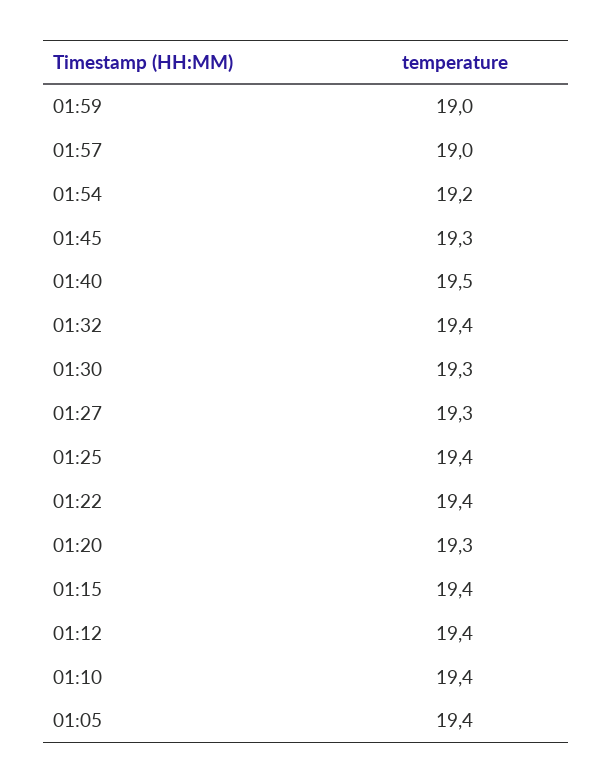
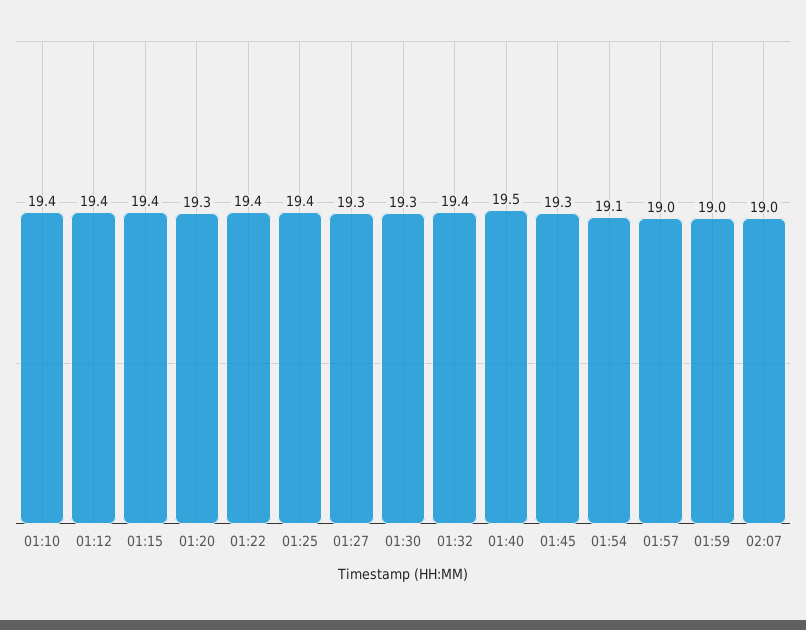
01:54: 19.2 -> 19.1
01:05: 19.4 -> none
02:07: none -> 19

